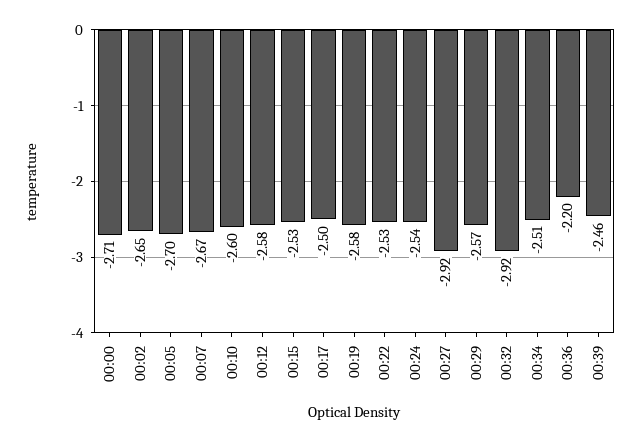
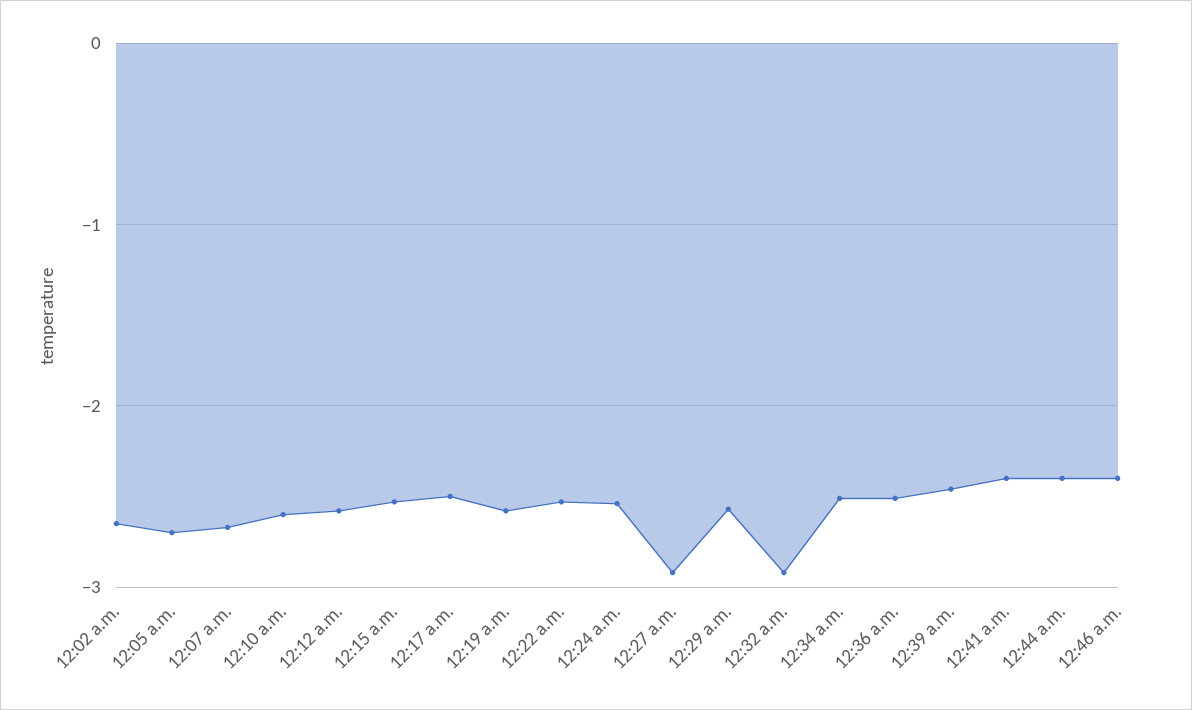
00:00: -2.71 -> none
00:36: -2.2 -> -2.5
12:41 a.m.: none -> -2.4
12:44 a.m.: none -> -2.4
12:46 a.m.: none -> -2.4

